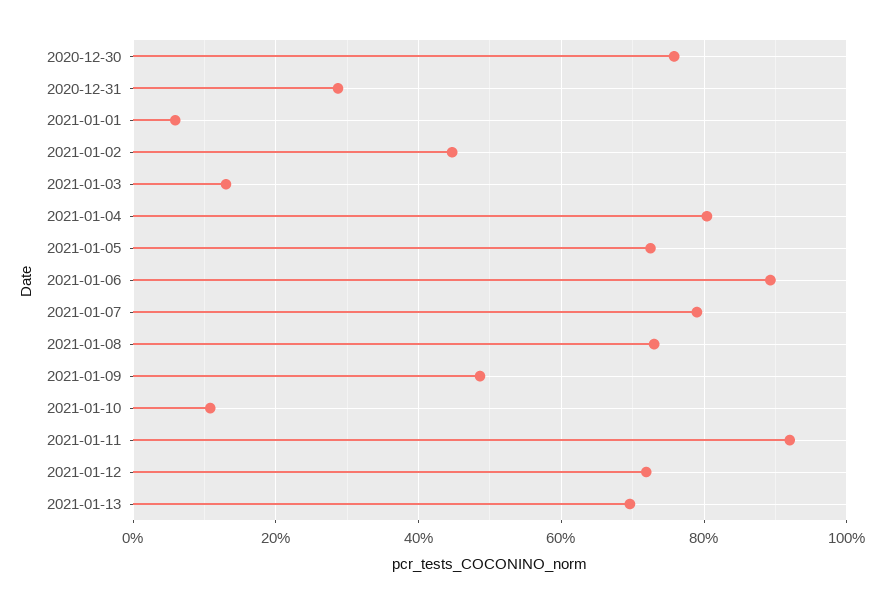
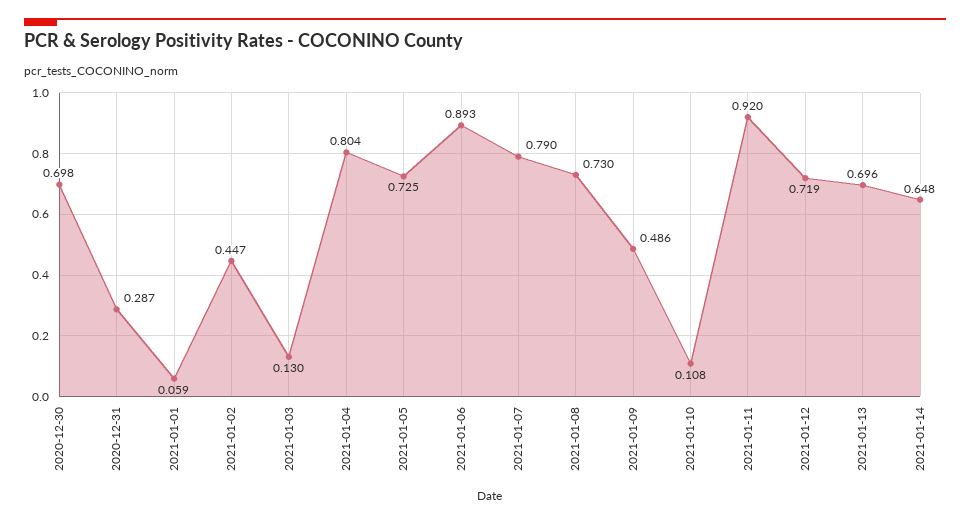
2020-12-30: 0.76 -> 0.698
2021-01-14: none -> 0.648

